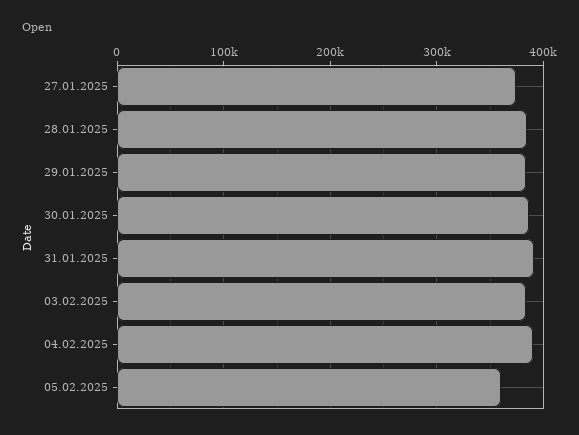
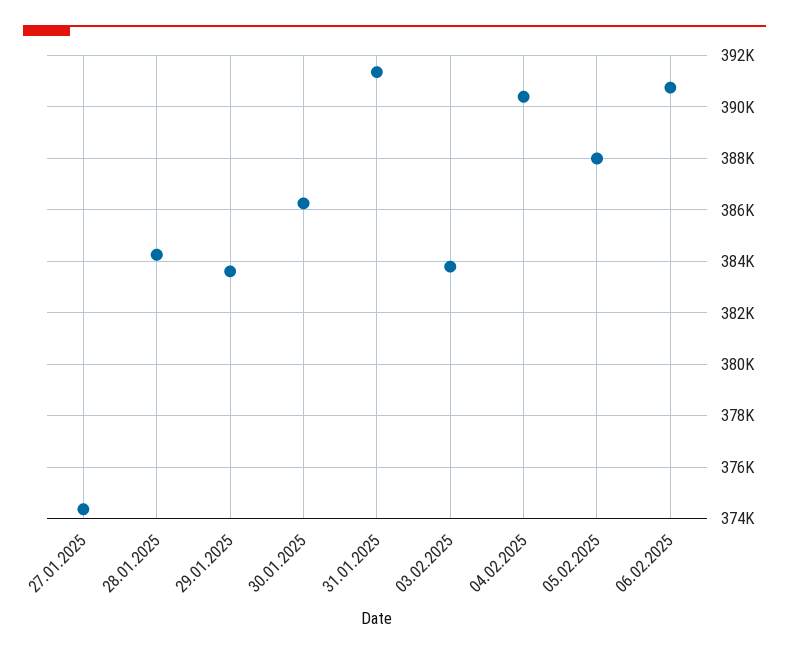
05.02.2025: 360000 -> 388000
06.02.2025: none -> 390750

